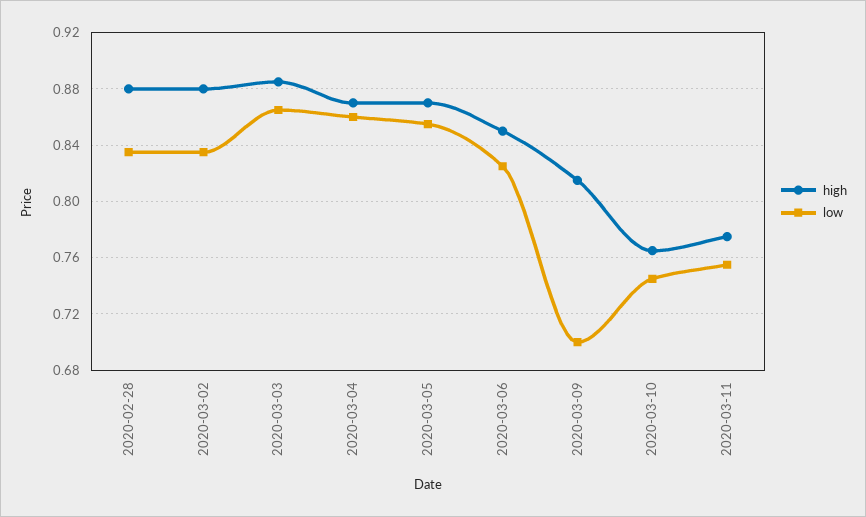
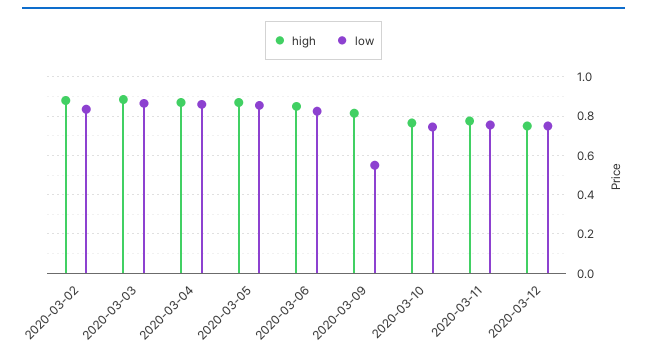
high, 2020-02-28: 0.88 -> none
low, 2020-02-28: 0.835 -> none
low, 2020-03-09: 0.7 -> 0.55
high, 2020-03-12: none -> 0.75
low, 2020-03-12: none -> 0.75

